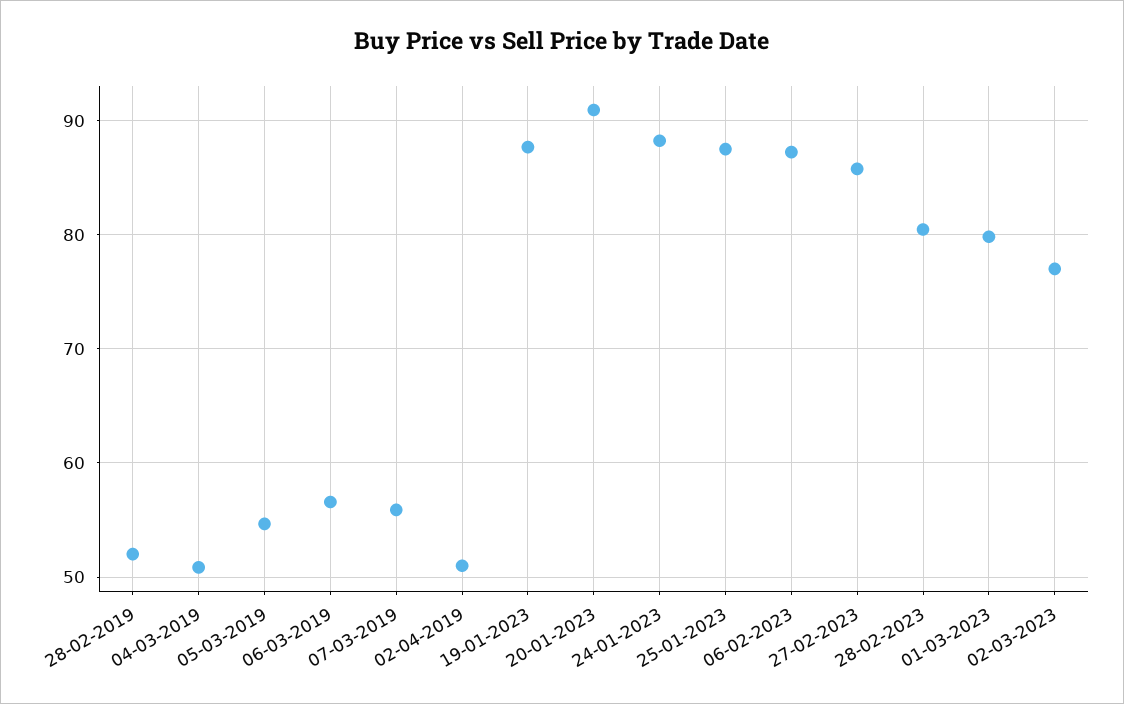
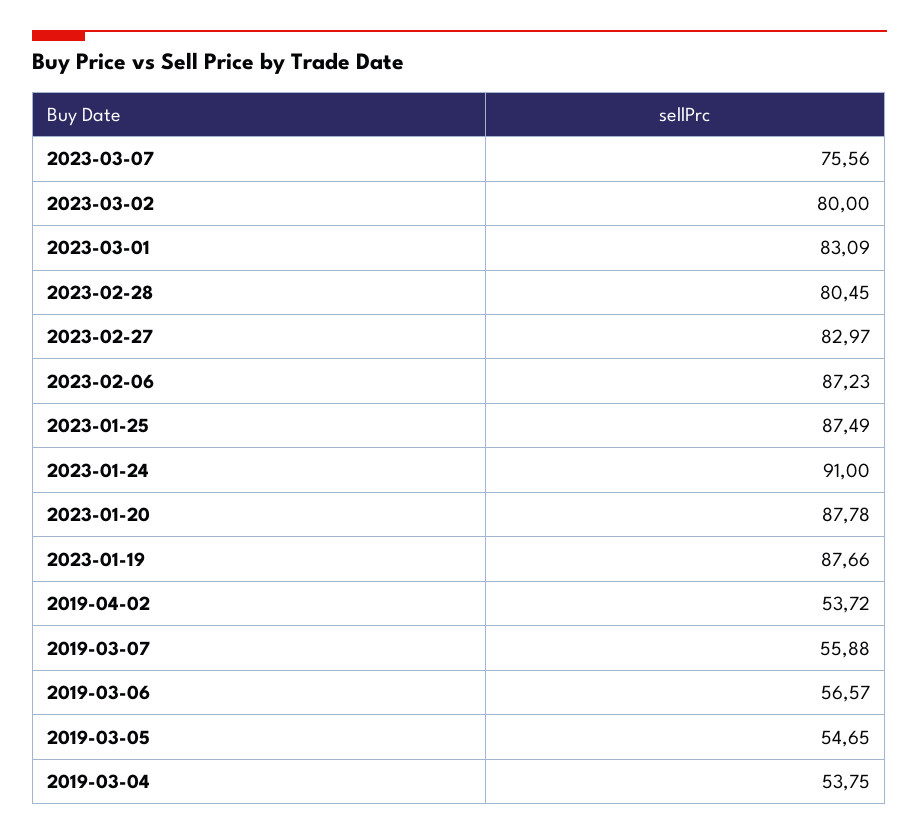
28-02-2019: 52 -> none
04-03-2019: 51 -> 53.75
02-04-2019: 51 -> 53.72
20-01-2023: 91 -> 87.78
24-01-2023: 88 -> 91
27-02-2023: 86 -> 82.97
01-03-2023: 80 -> 83.09
02-03-2023: 77 -> 80
2023-03-07: none -> 75.56

